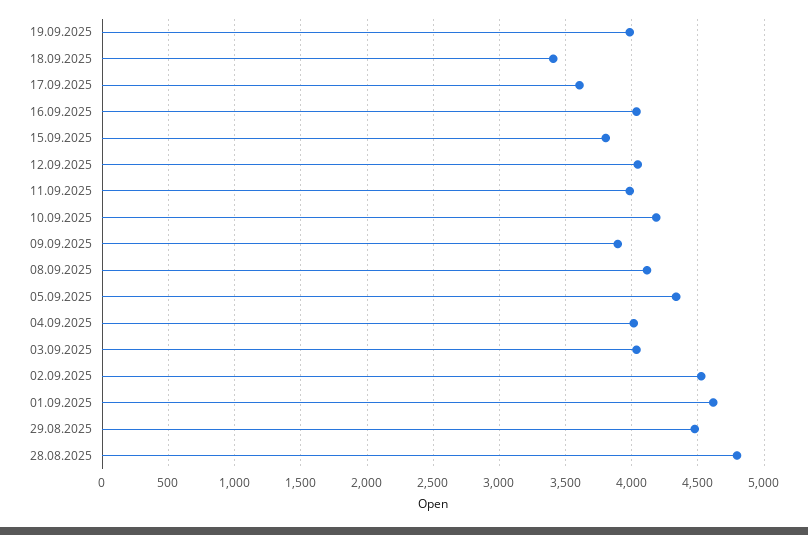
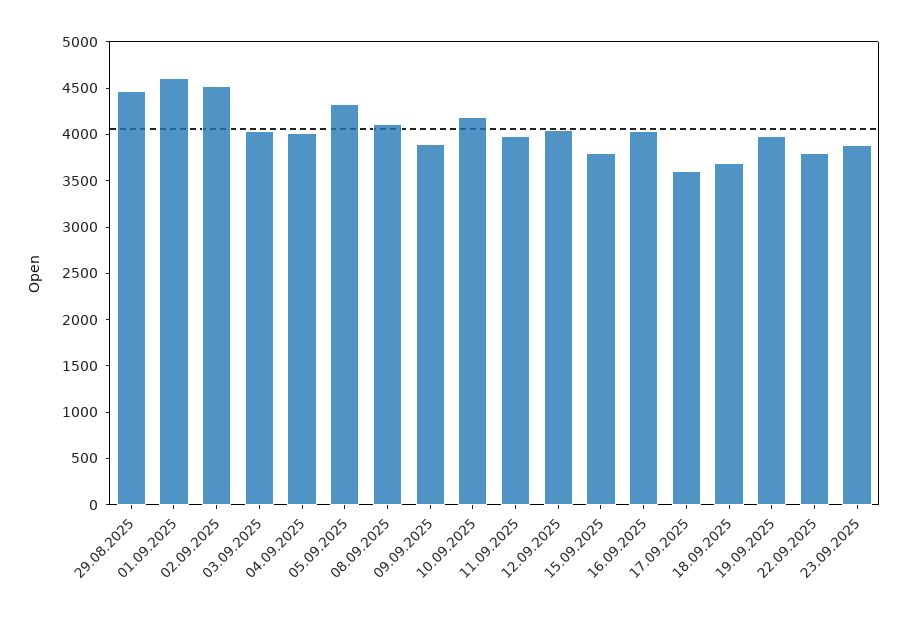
18.09.2025: 3400 -> 3700
28.08.2025: 4800 -> none
22.09.2025: none -> 3800
23.09.2025: none -> 3900

